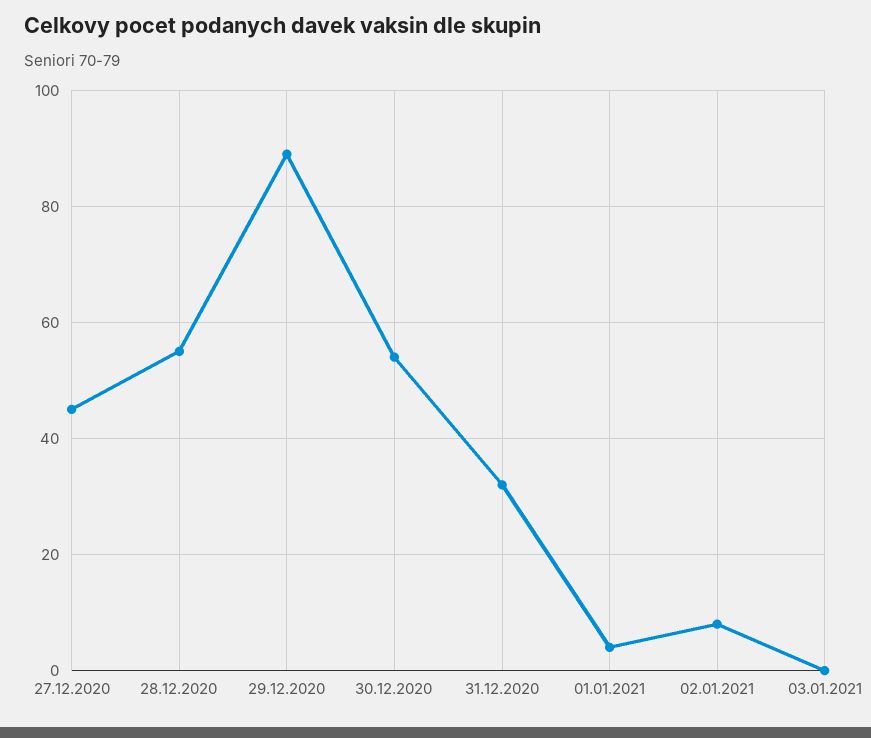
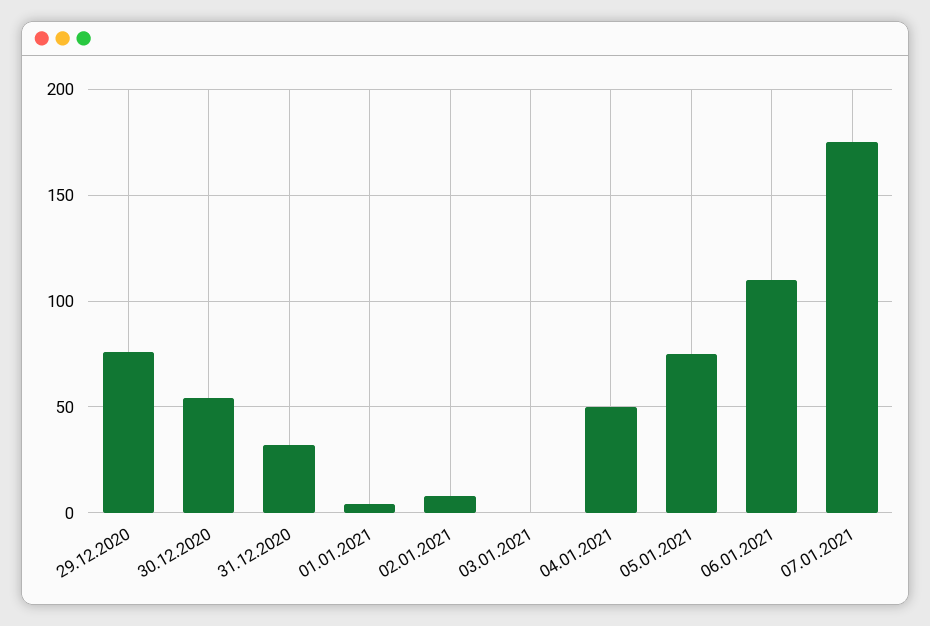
27.12.2020: 45 -> none
28.12.2020: 55 -> none
29.12.2020: 90 -> 75
04.01.2021: none -> 50
05.01.2021: none -> 75
06.01.2021: none -> 110
07.01.2021: none -> 175

